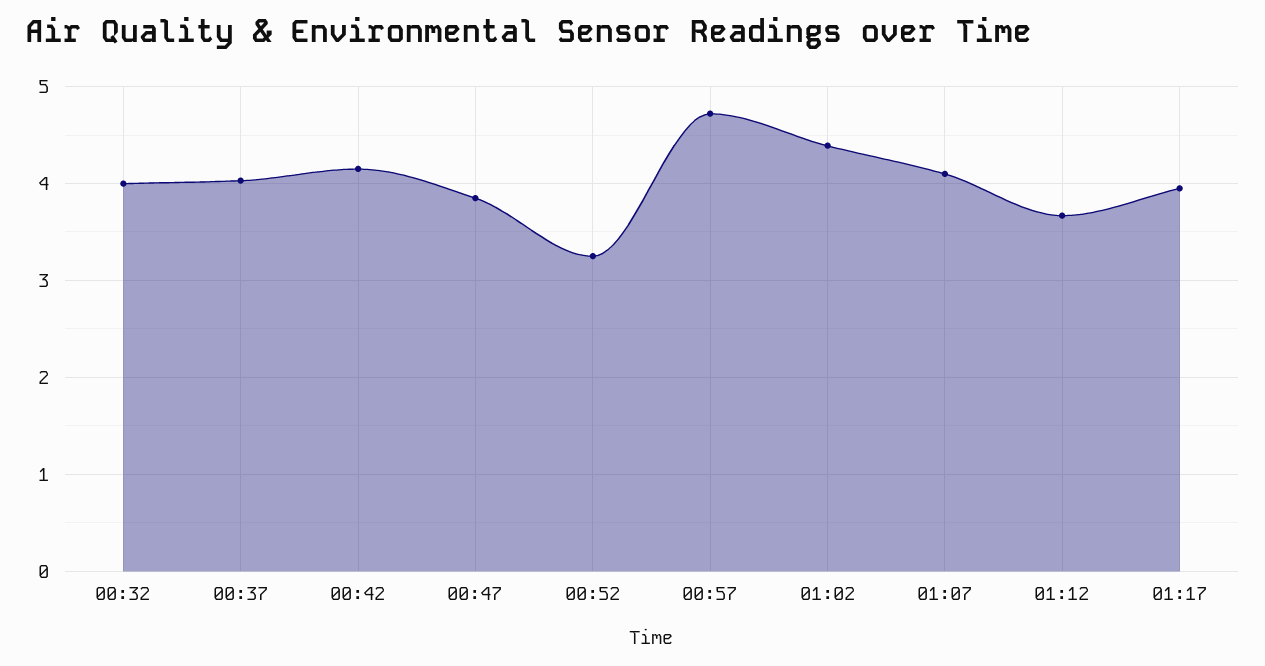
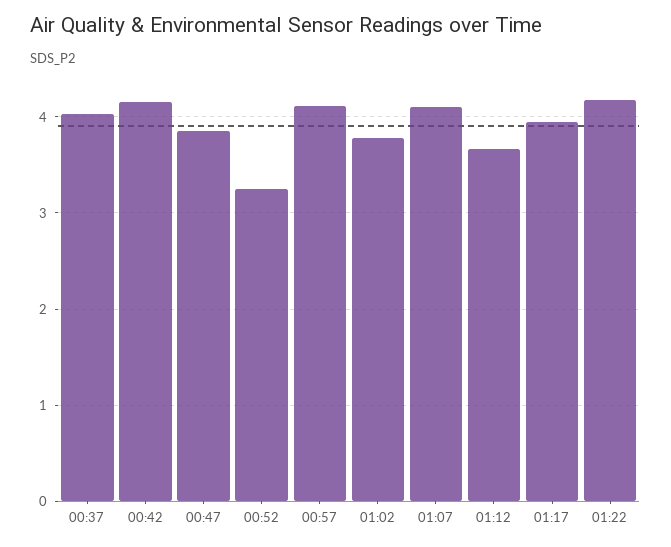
00:32: 4 -> none
00:57: 4.7 -> 4.1
01:02: 4.4 -> 3.8
01:22: none -> 4.2

